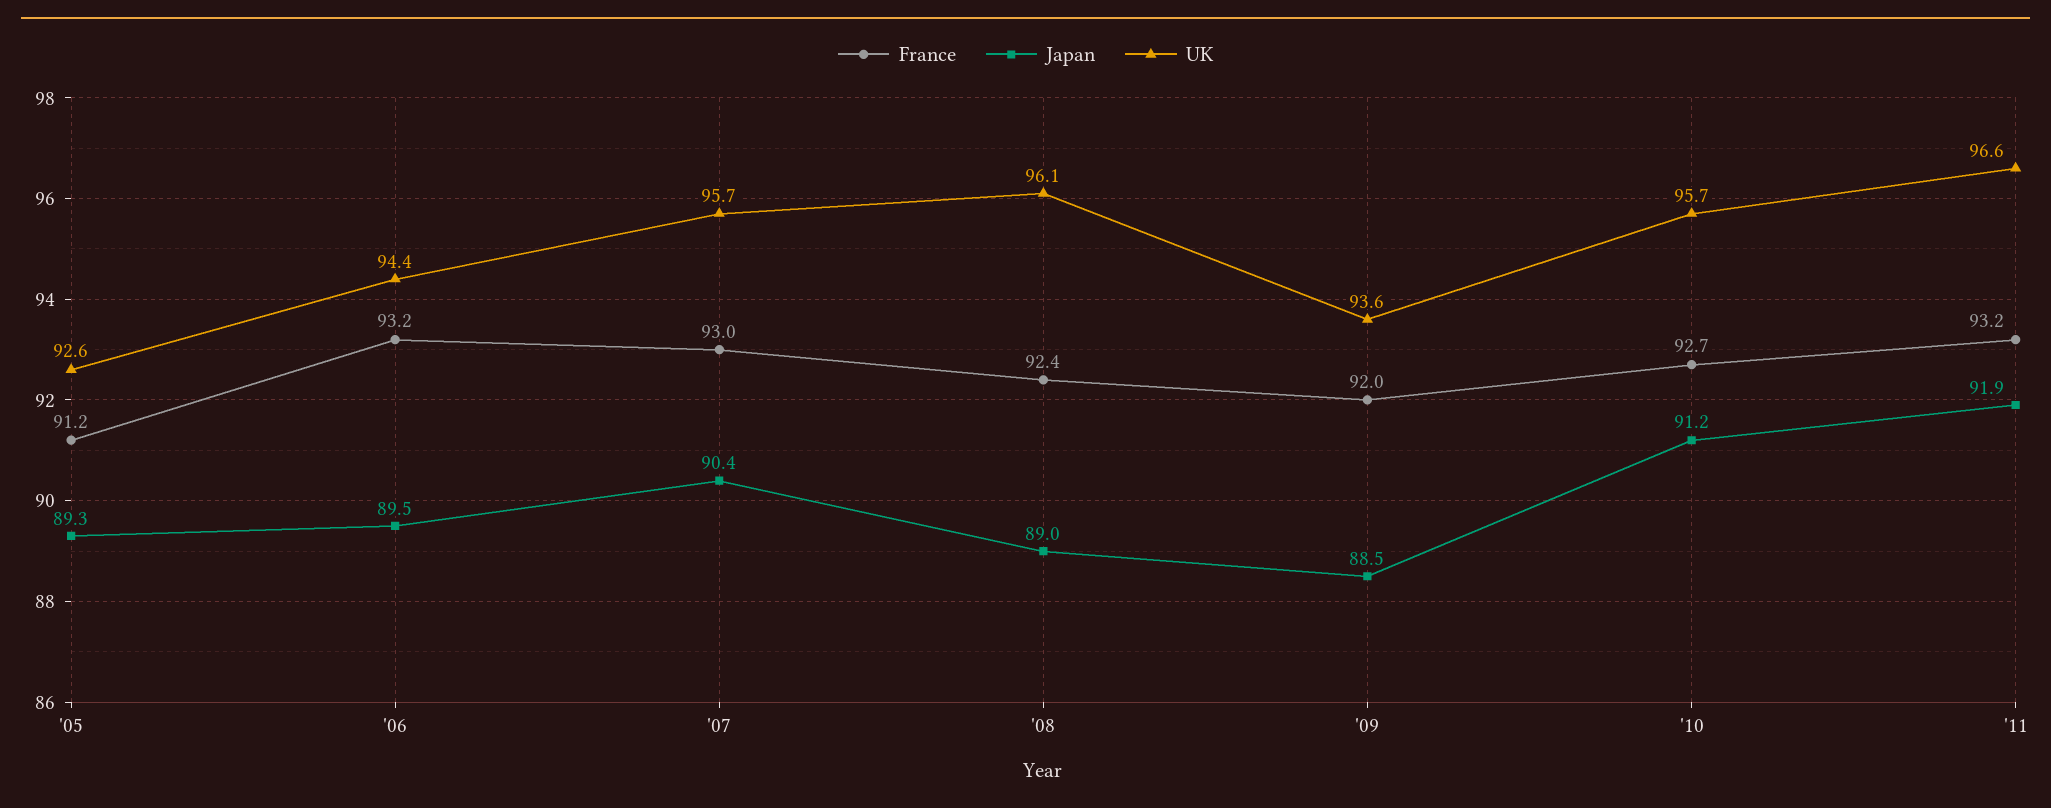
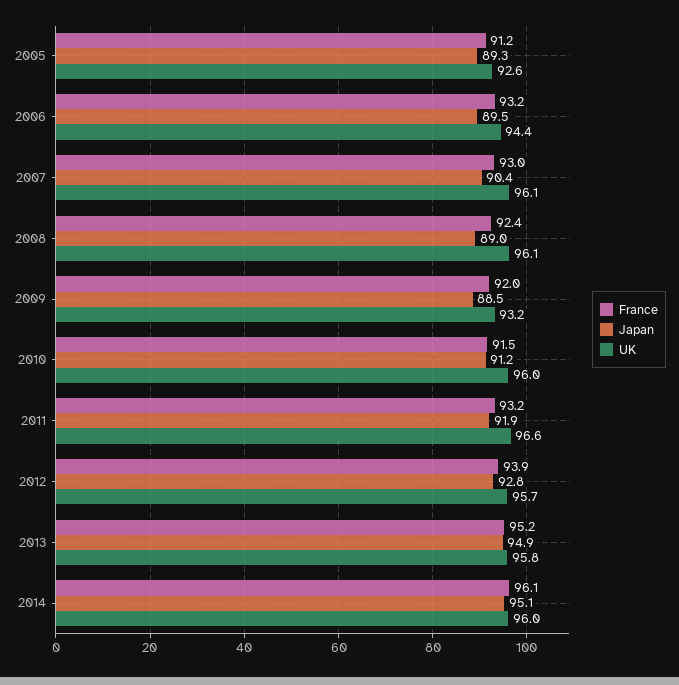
UK, '07: 95.7 -> 96.1
UK, '09: 93.6 -> 93.2
France, '10: 92.7 -> 91.5
UK, '10: 95.7 -> 96
France, 2012: none -> 93.9
Japan, 2012: none -> 92.8
UK, 2012: none -> 95.7
France, 2013: none -> 95.2
Japan, 2013: none -> 94.9
UK, 2013: none -> 95.8
France, 2014: none -> 96.1
Japan, 2014: none -> 95.1
UK, 2014: none -> 96

